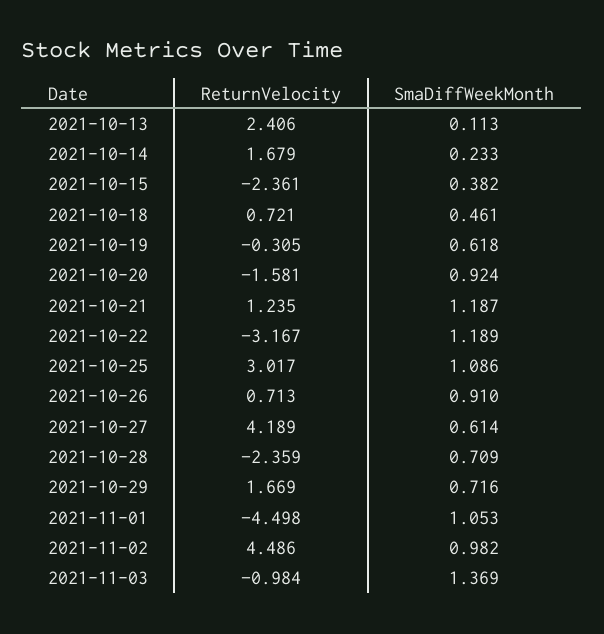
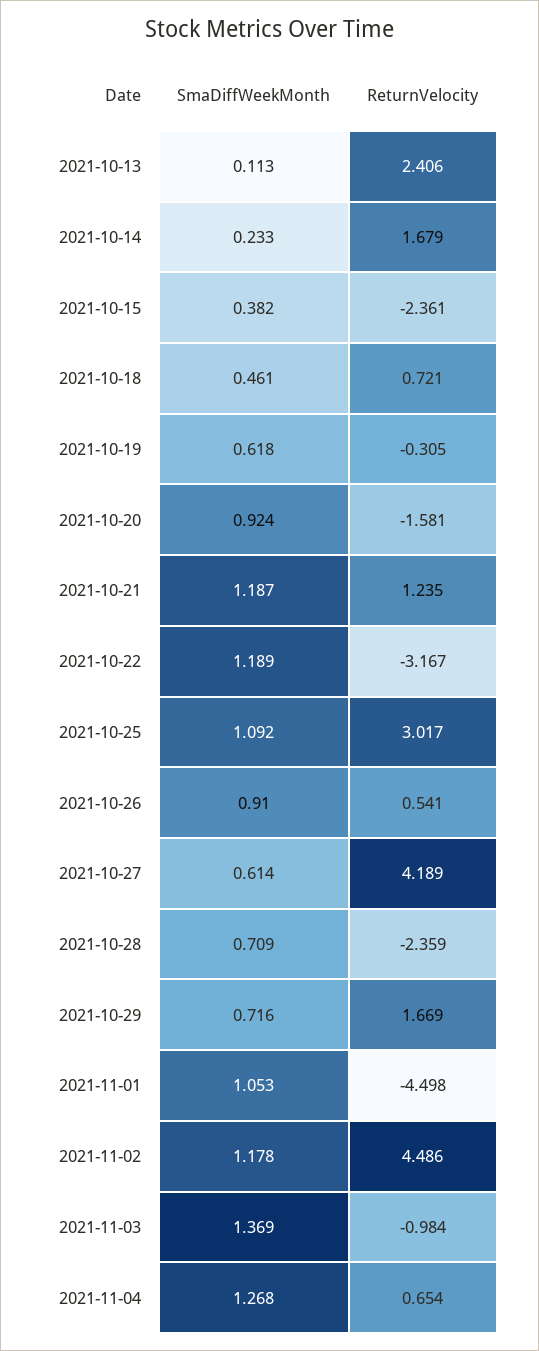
SmaDiffWeekMonth, 2021-10-25: 1.086 -> 1.092
ReturnVelocity, 2021-10-26: 0.713 -> 0.541
SmaDiffWeekMonth, 2021-11-02: 0.982 -> 1.178
SmaDiffWeekMonth, 2021-11-04: none -> 1.268
ReturnVelocity, 2021-11-04: none -> 0.654

